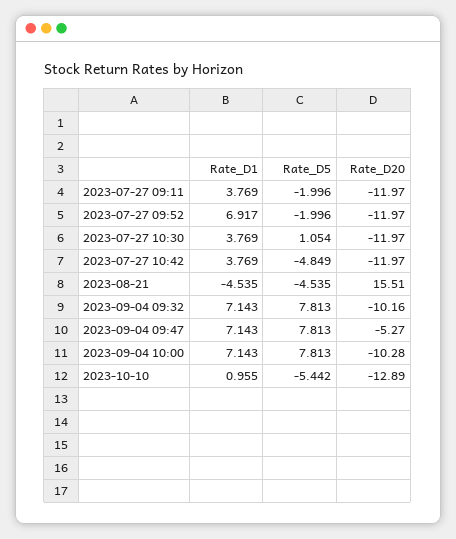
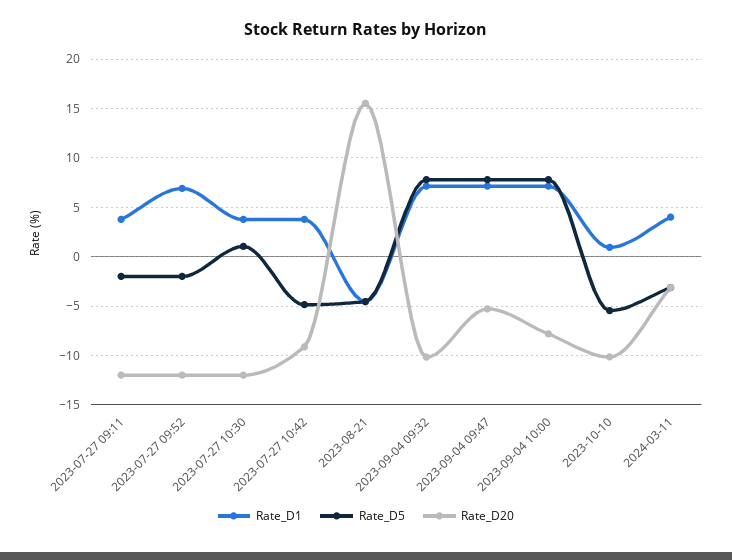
Rate_D20, 2023-07-27 10:42: -11.97 -> -9
Rate_D20, 2023-09-04 10:00: -10.28 -> -8
Rate_D20, 2023-10-10: -12.89 -> -10
Rate_D1, 2024-03-11: none -> 4
Rate_D5, 2024-03-11: none -> -3
Rate_D20, 2024-03-11: none -> -3

